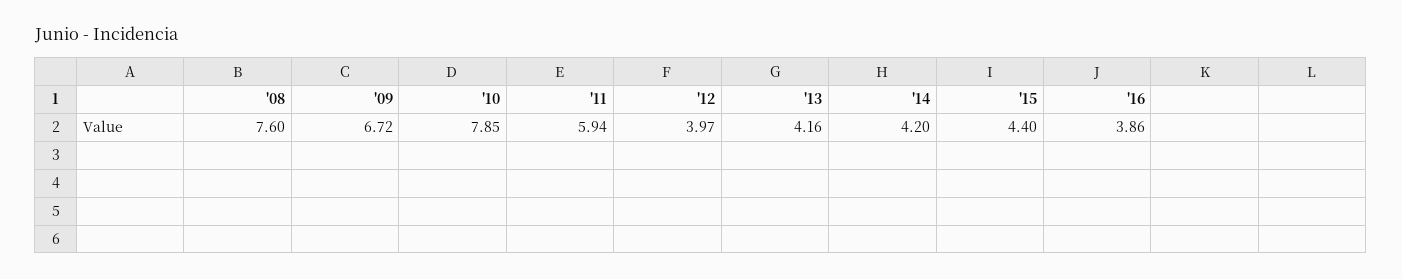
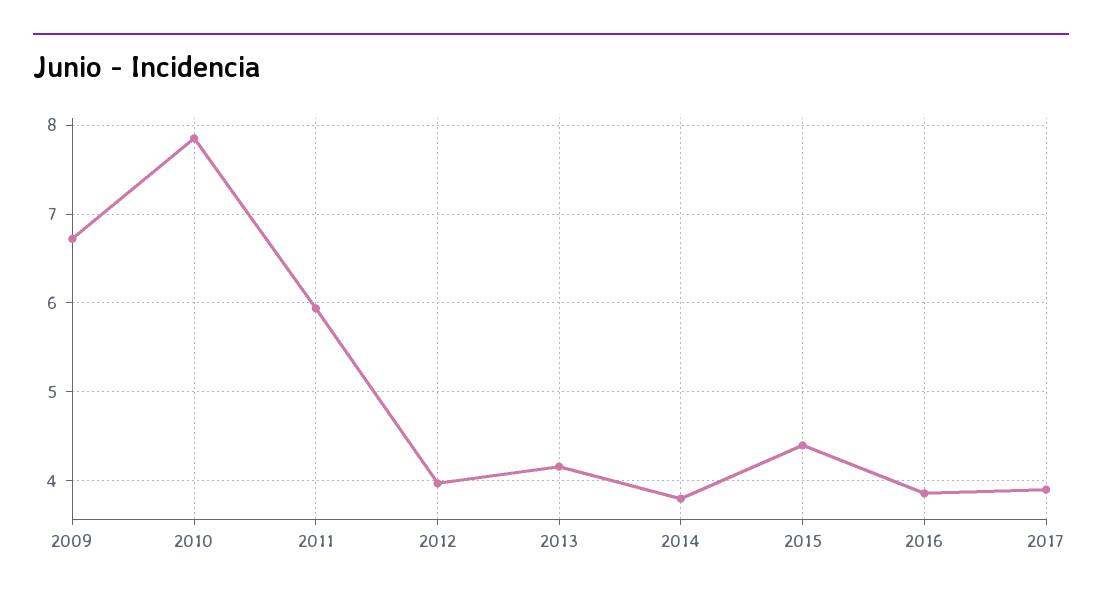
'08: 7.6 -> none
'14: 4.2 -> 3.8
2017: none -> 3.9

